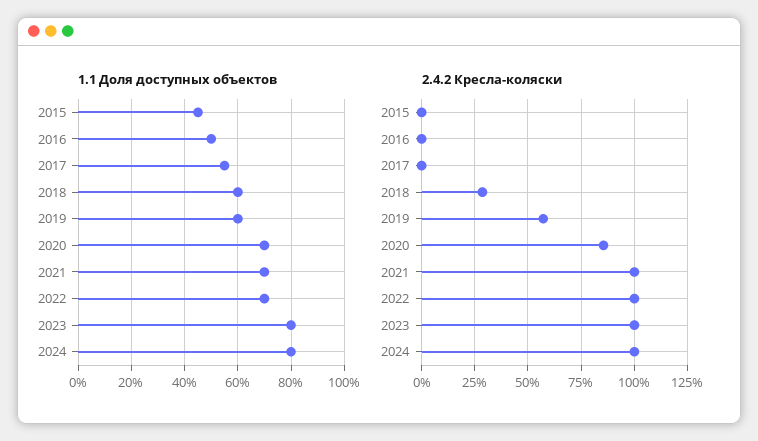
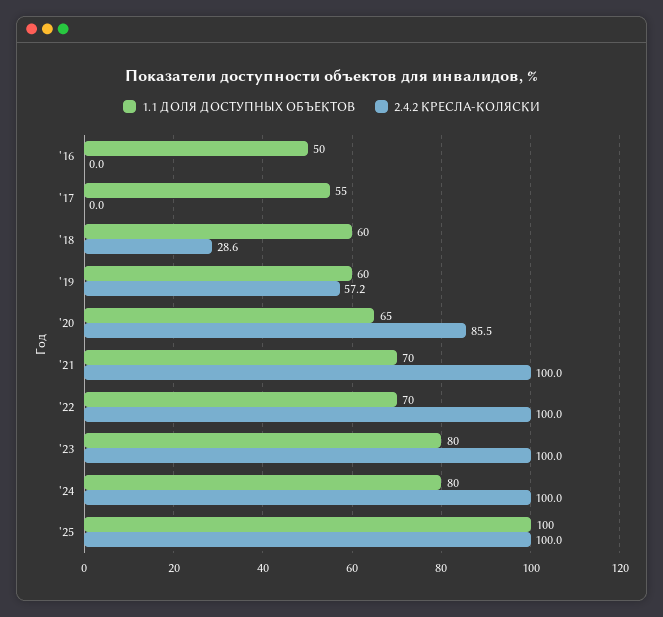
1.1 Доля доступных объектов, 2015: 45 -> none
1.1 Доля доступных объектов, 2020: 70 -> 65
2.4.2 Кресла-коляски, 2015: 0 -> none
1.1 Доля доступных объектов, '25: none -> 100
2.4.2 Кресла-коляски, '25: none -> 100

